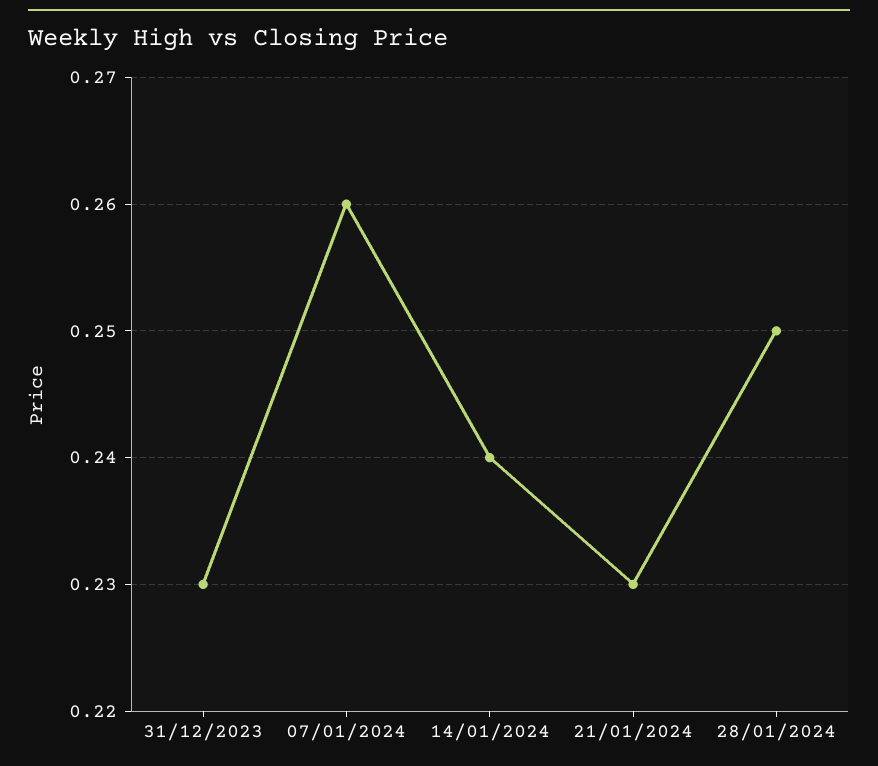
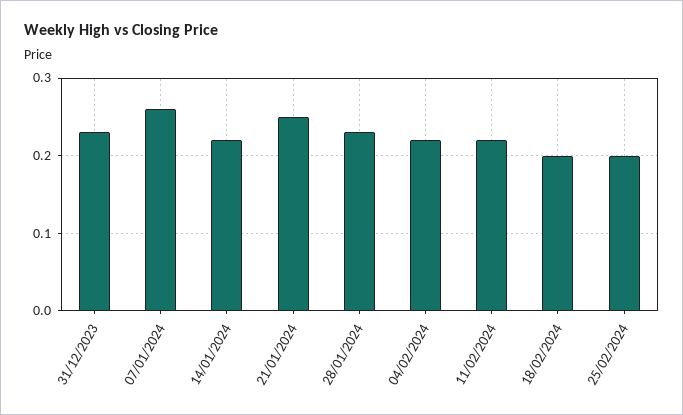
14/01/2024: 0.24 -> 0.22
21/01/2024: 0.23 -> 0.25
28/01/2024: 0.25 -> 0.23
04/02/2024: none -> 0.22
11/02/2024: none -> 0.22
18/02/2024: none -> 0.2
25/02/2024: none -> 0.2

